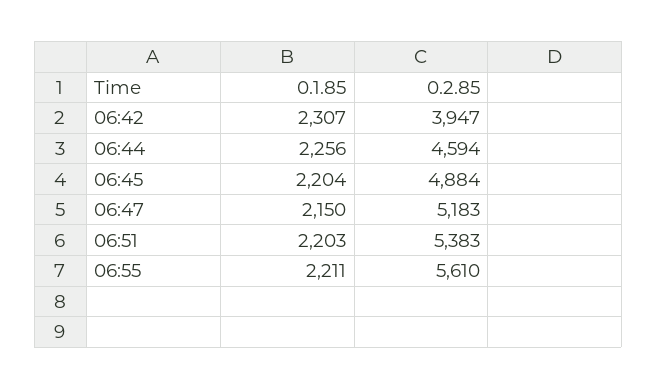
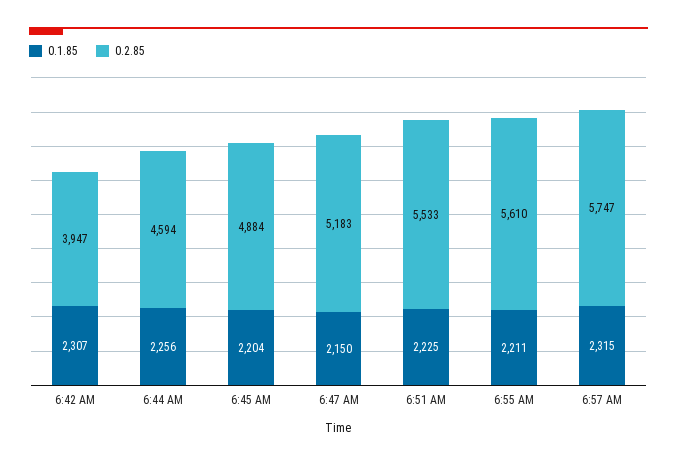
0.1.85, 06:51: 2203 -> 2225
0.2.85, 06:51: 5383 -> 5533
0.1.85, 6:57 AM: none -> 2315
0.2.85, 6:57 AM: none -> 5747

